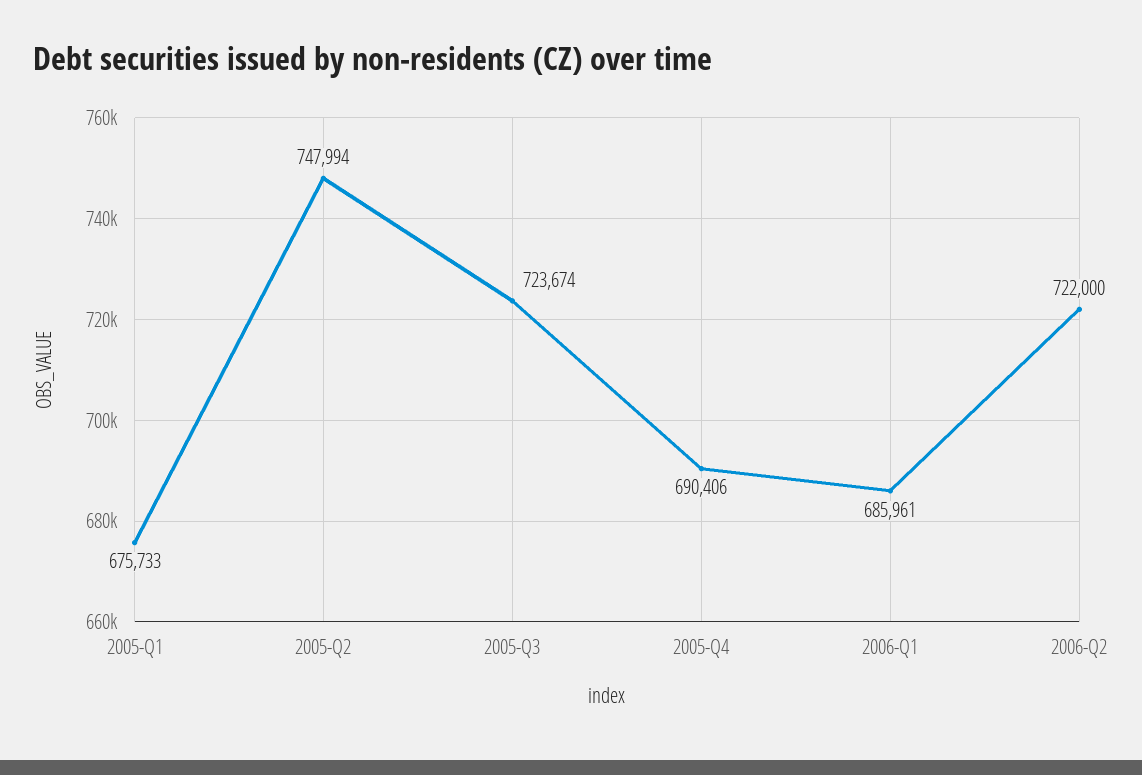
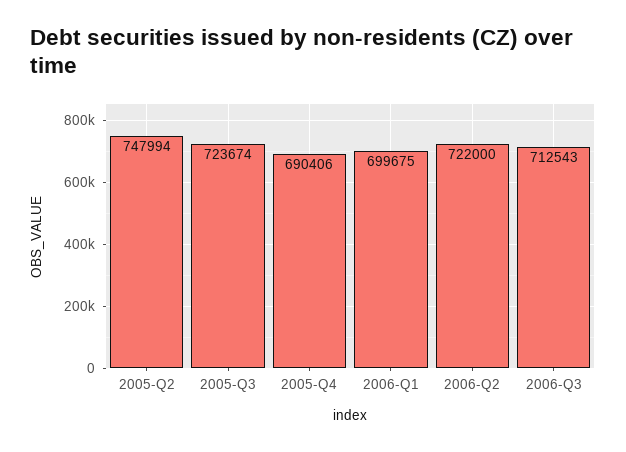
2005-Q1: 675733 -> none
2006-Q1: 685961 -> 699675
2006-Q3: none -> 712543

